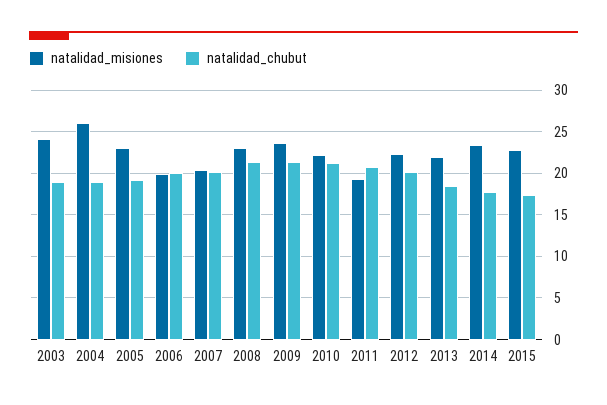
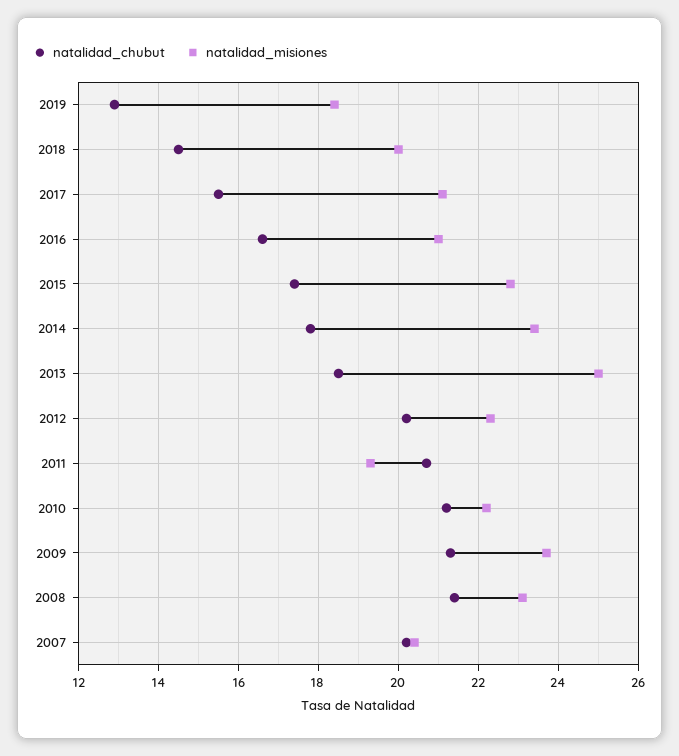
natalidad_misiones, 2003: 24 -> none
natalidad_chubut, 2003: 19 -> none
natalidad_misiones, 2004: 26 -> none
natalidad_chubut, 2004: 19 -> none
natalidad_misiones, 2005: 23 -> none
natalidad_chubut, 2005: 19 -> none
natalidad_misiones, 2006: 20 -> none
natalidad_chubut, 2006: 20 -> none
natalidad_misiones, 2013: 22 -> 25
natalidad_chubut, 2019: none -> 13
natalidad_misiones, 2019: none -> 18.5
natalidad_chubut, 2018: none -> 14.5
natalidad_misiones, 2018: none -> 20
natalidad_chubut, 2017: none -> 15.5
natalidad_misiones, 2017: none -> 21
natalidad_chubut, 2016: none -> 16.5
natalidad_misiones, 2016: none -> 21

